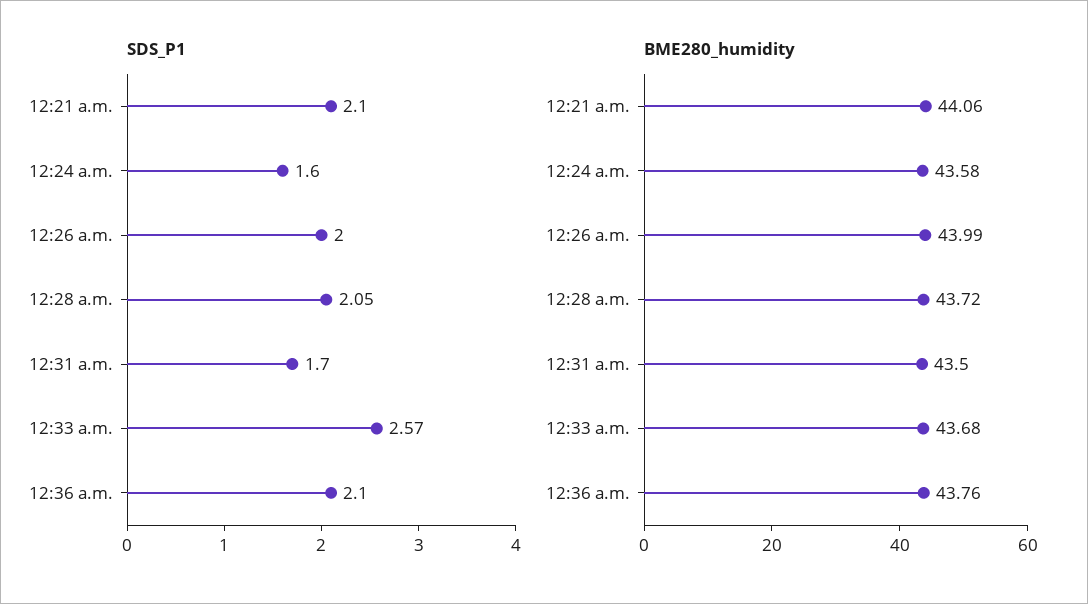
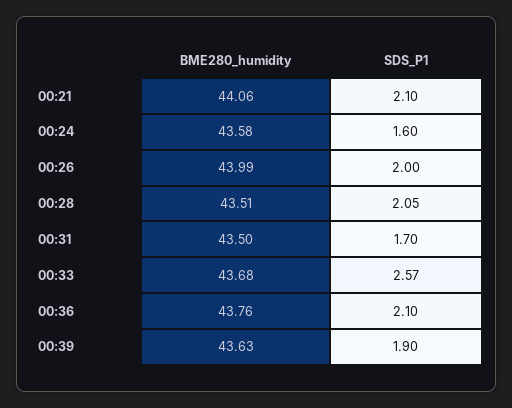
BME280_humidity, 12:28 a.m.: 43.72 -> 43.51
BME280_humidity, 00:39: none -> 43.63
SDS_P1, 00:39: none -> 1.9

